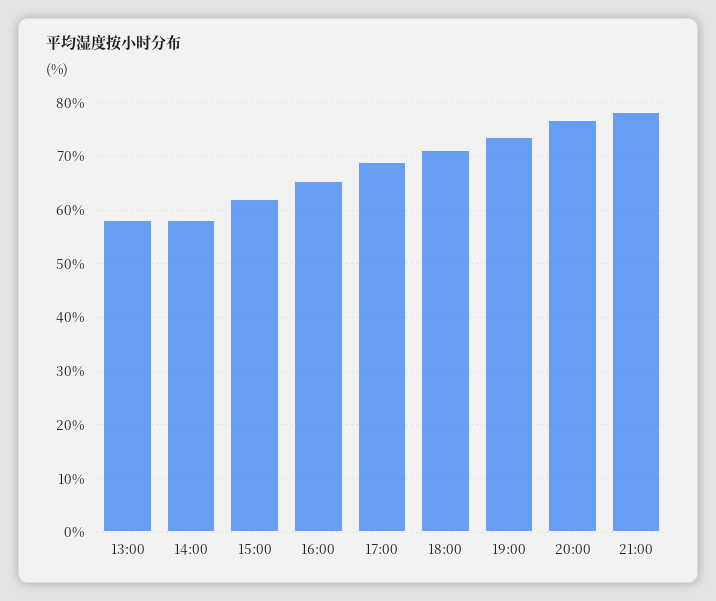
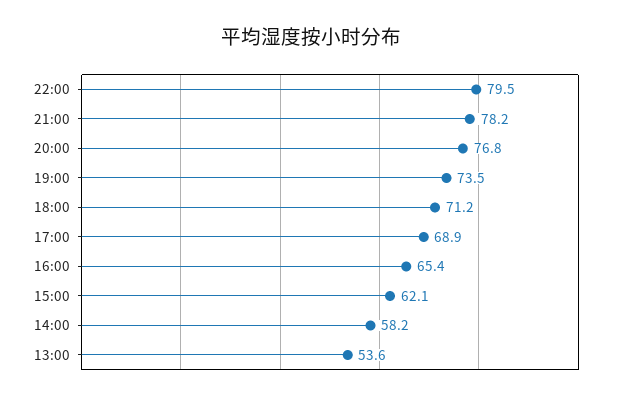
13:00: 58 -> 53.6
22:00: none -> 79.5

